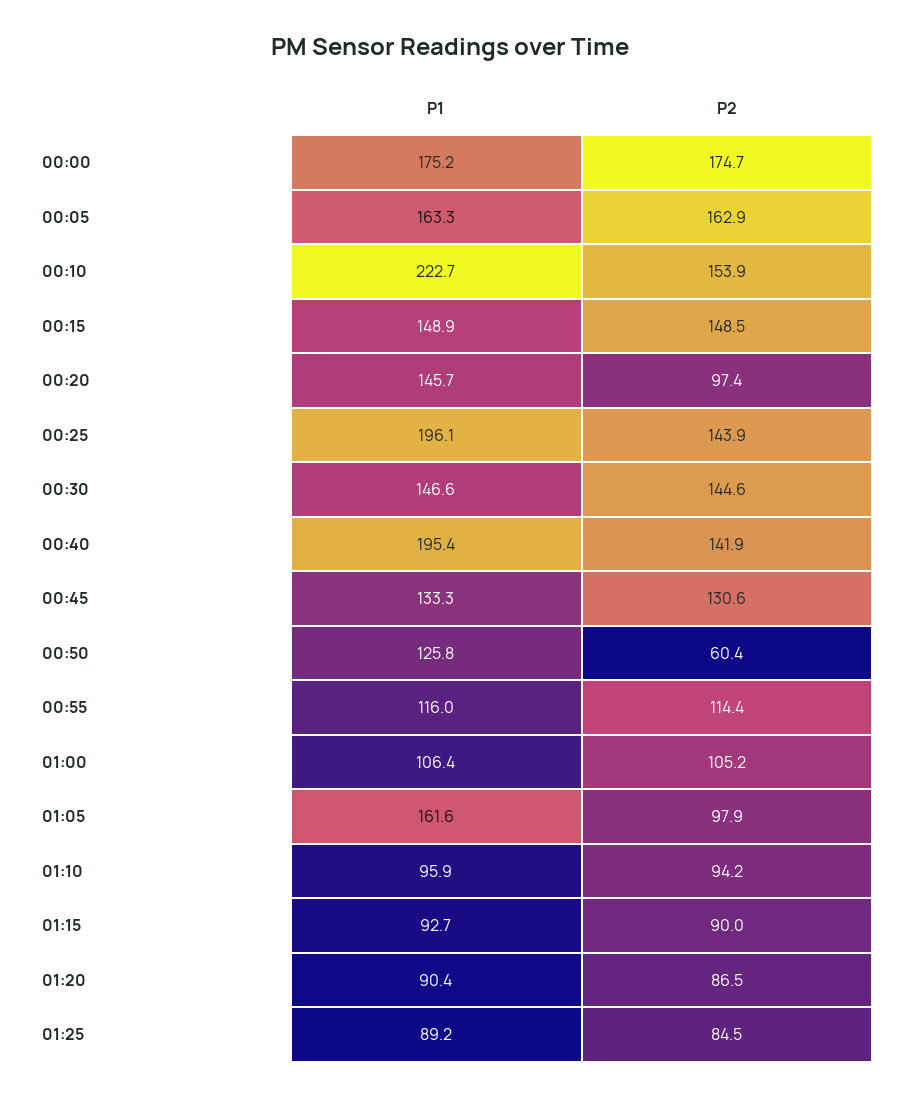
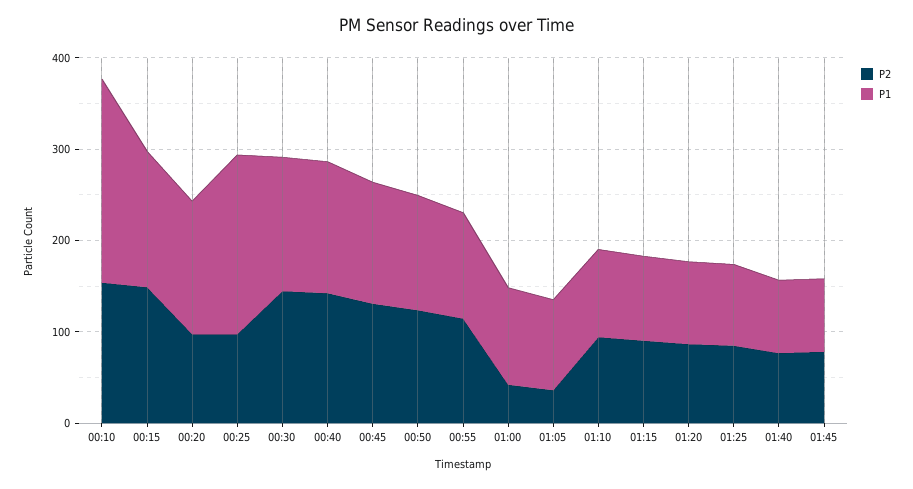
P1, 00:00: 175.2 -> none
P2, 00:00: 174.7 -> none
P1, 00:05: 163.3 -> none
P2, 00:05: 162.9 -> none
P2, 00:25: 143.9 -> 100
P1, 00:40: 195.4 -> 140
P2, 00:50: 60.4 -> 120
P2, 01:00: 105.2 -> 40
P1, 01:05: 161.6 -> 100
P2, 01:05: 97.9 -> 40
P2, 01:40: none -> 80
P1, 01:40: none -> 80
P2, 01:45: none -> 80
P1, 01:45: none -> 80

